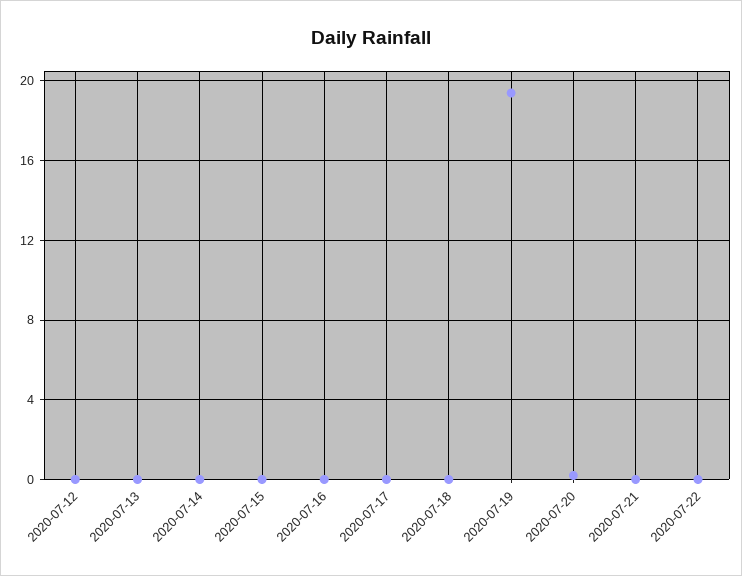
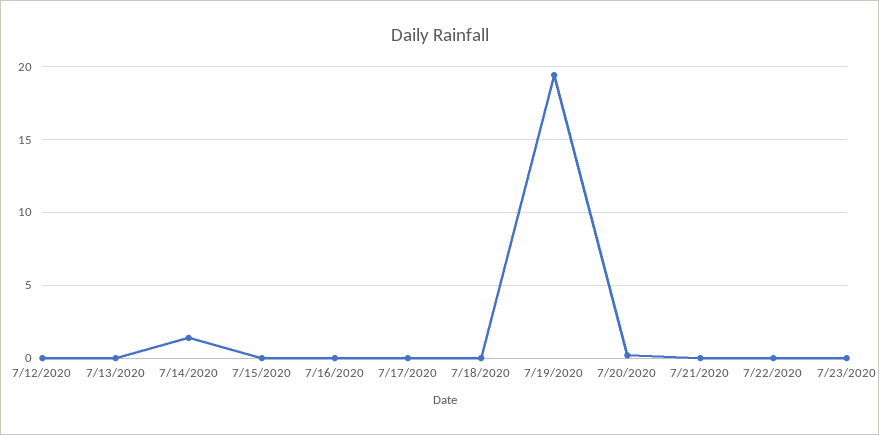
2020-07-14: 0 -> 1.5
7/23/2020: none -> 0

